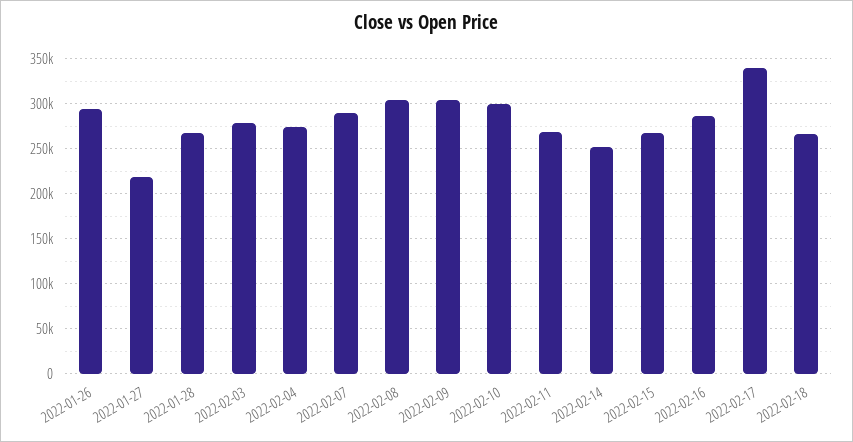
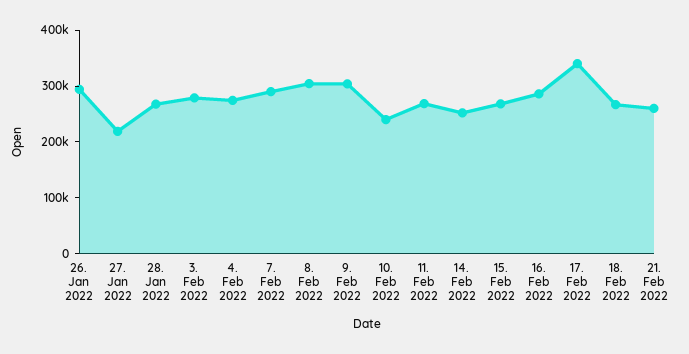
2022-02-10: 300000 -> 240000
21. Feb 2022: none -> 260000

